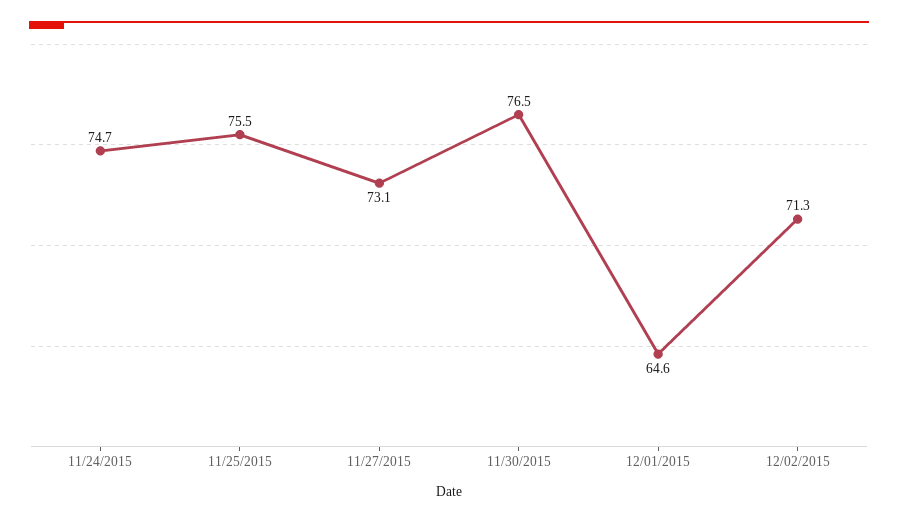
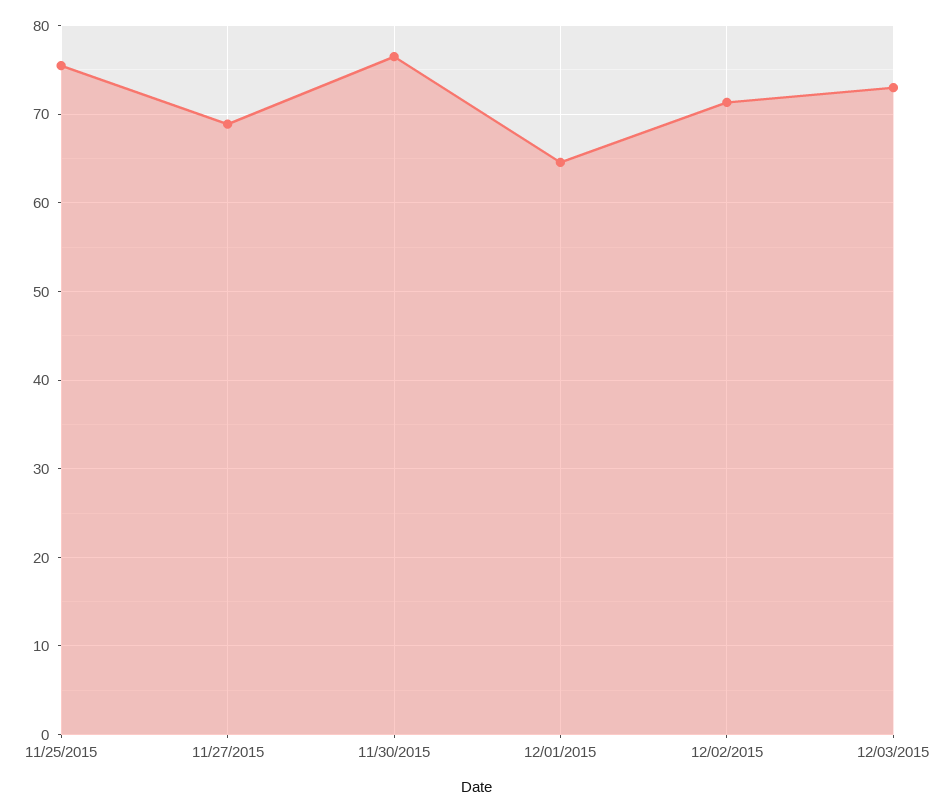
11/24/2015: 74.7 -> none
11/27/2015: 73.1 -> 69
12/03/2015: none -> 73

